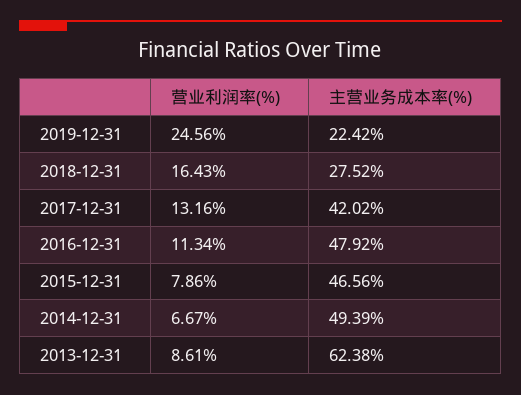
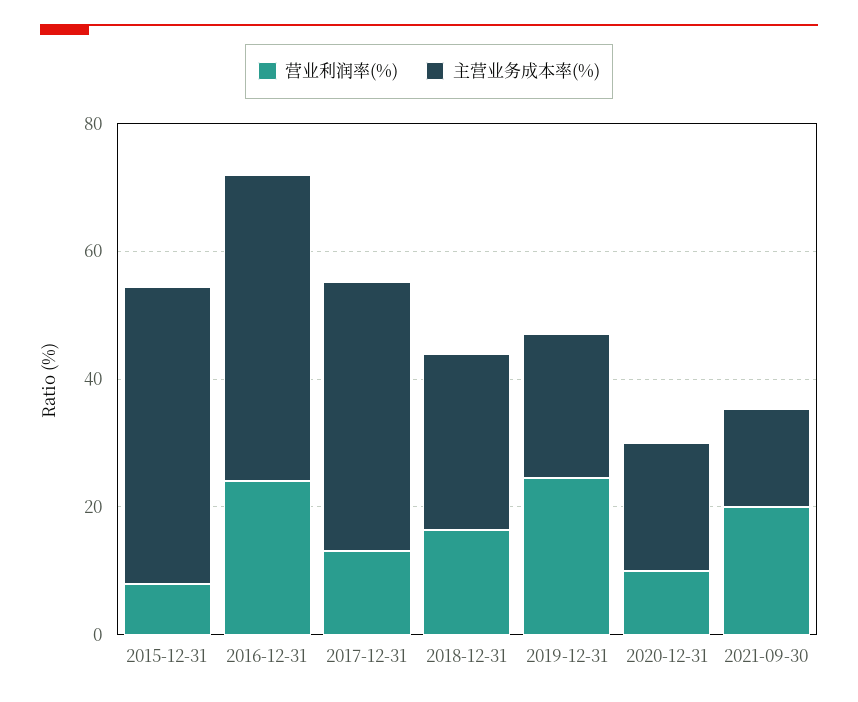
营业利润率(%), 2016-12-31: 11.34 -> 25
营业利润率(%), 2014-12-31: 6.67 -> none
主营业务成本率(%), 2014-12-31: 49.39 -> none
营业利润率(%), 2013-12-31: 8.61 -> none
主营业务成本率(%), 2013-12-31: 62.38 -> none
营业利润率(%), 2020-12-31: none -> 10
主营业务成本率(%), 2020-12-31: none -> 20
营业利润率(%), 2021-09-30: none -> 20
主营业务成本率(%), 2021-09-30: none -> 15

